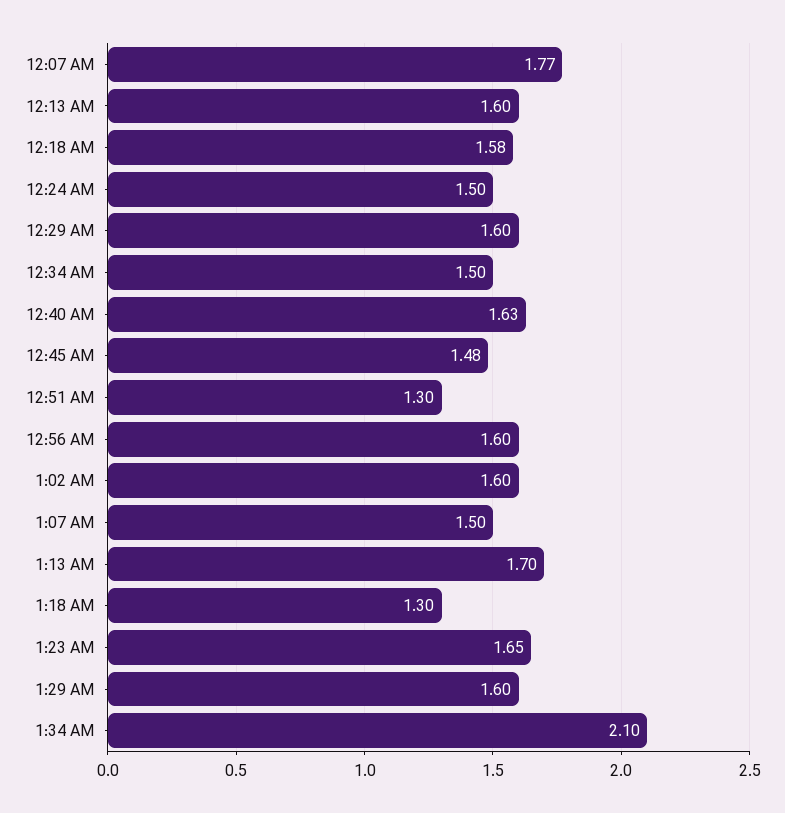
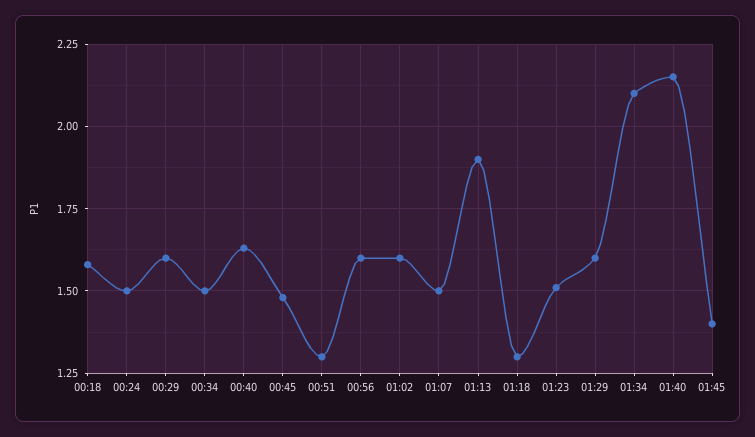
12:07 AM: 1.77 -> none
12:13 AM: 1.6 -> none
1:13 AM: 1.7 -> 1.9
1:23 AM: 1.65 -> 1.5
01:40: none -> 2.15
01:45: none -> 1.4

